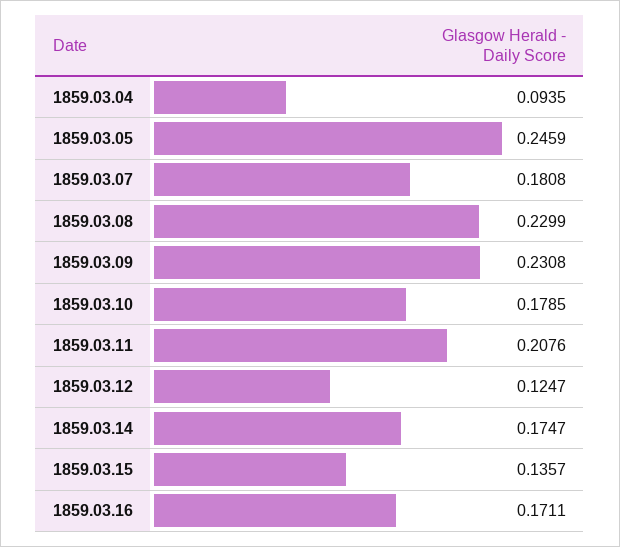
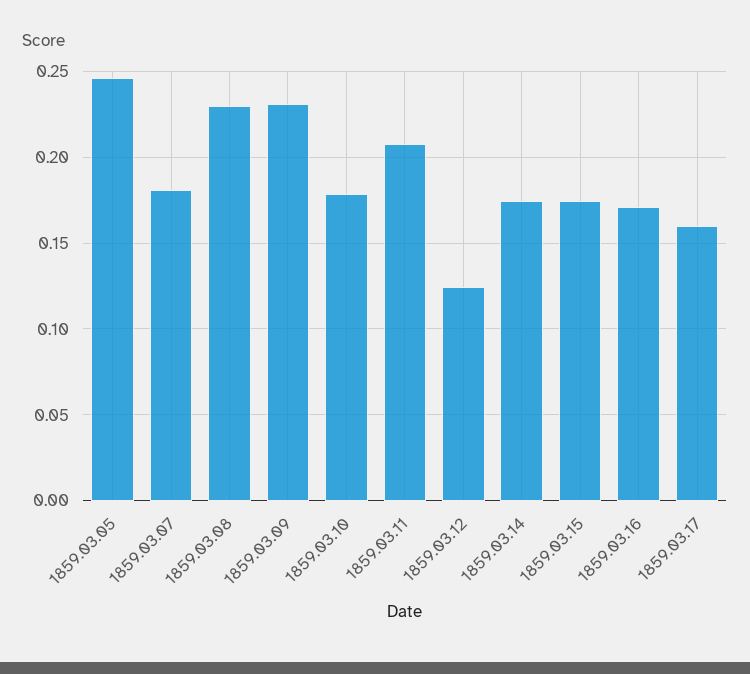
1859.03.04: 0.0935 -> none
1859.03.15: 0.1357 -> 0.175
1859.03.17: none -> 0.16

